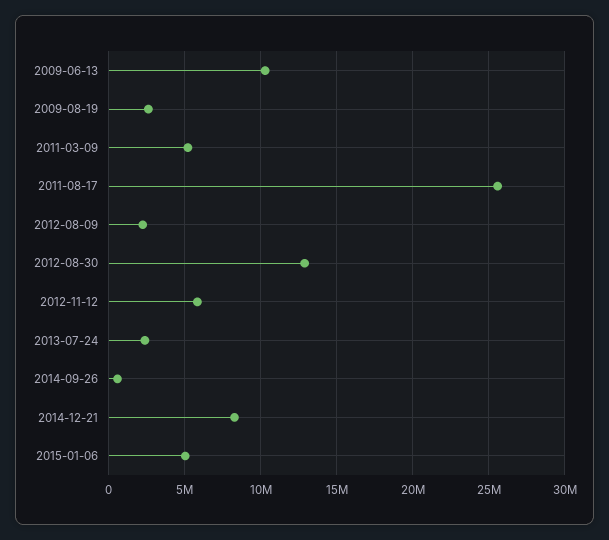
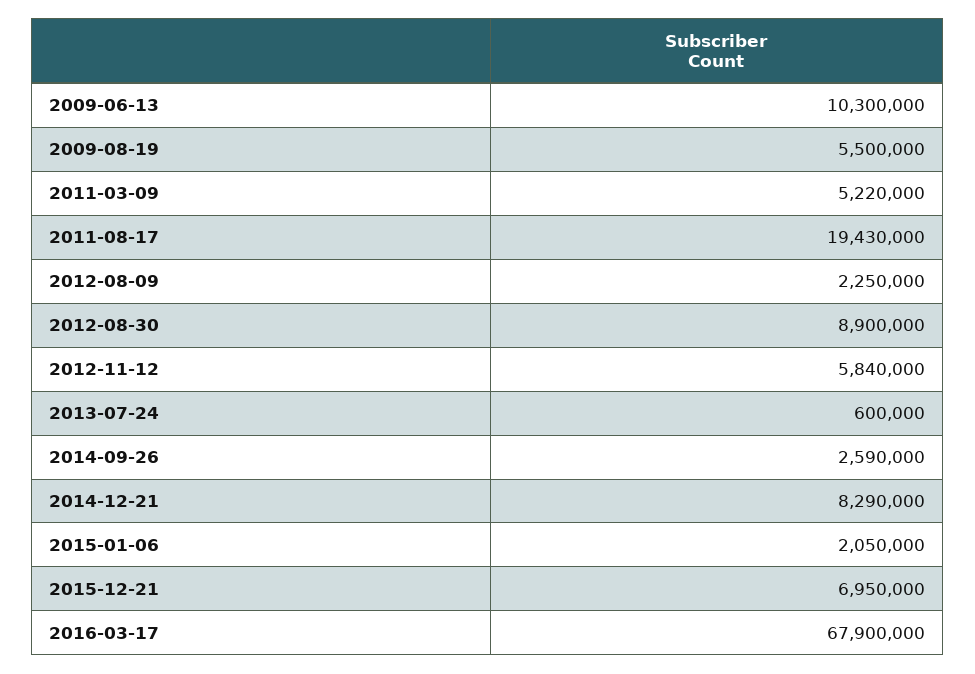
2009-08-19: 2500000 -> 5500000
2011-08-17: 25500000 -> 19430000
2012-08-30: 13000000 -> 8900000
2013-07-24: 2500000 -> 600000
2014-09-26: 500000 -> 2590000
2015-01-06: 5000000 -> 2050000
2015-12-21: none -> 6950000
2016-03-17: none -> 67900000

